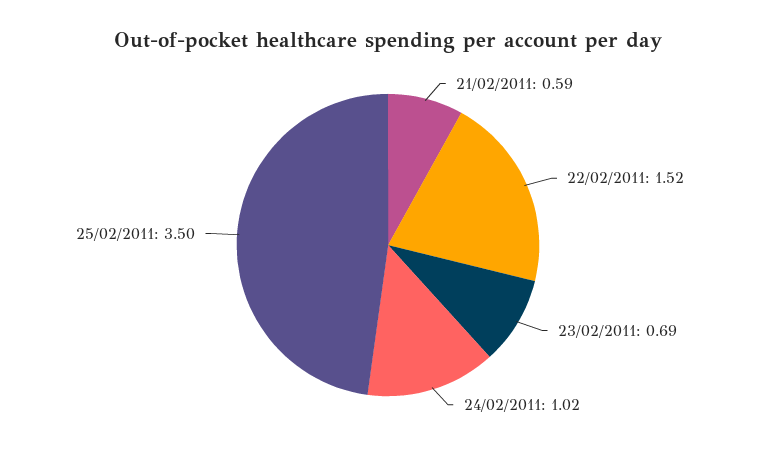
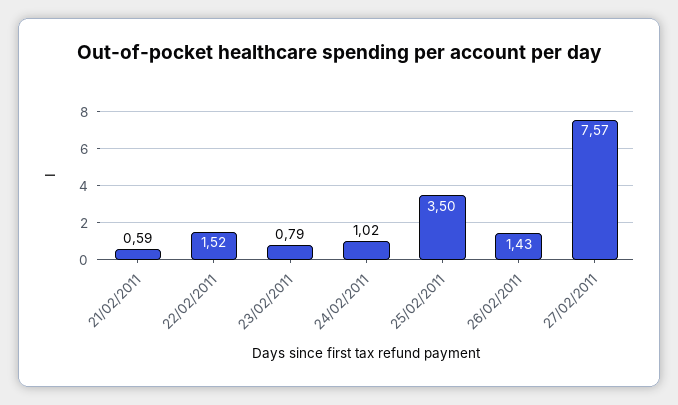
23/02/2011: 0.69 -> 0.79
26/02/2011: none -> 1.43
27/02/2011: none -> 7.57

